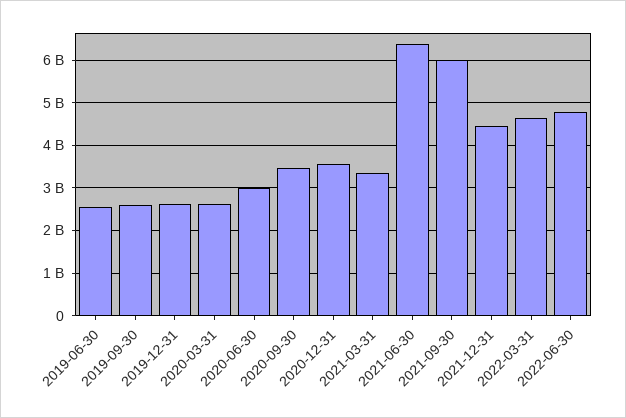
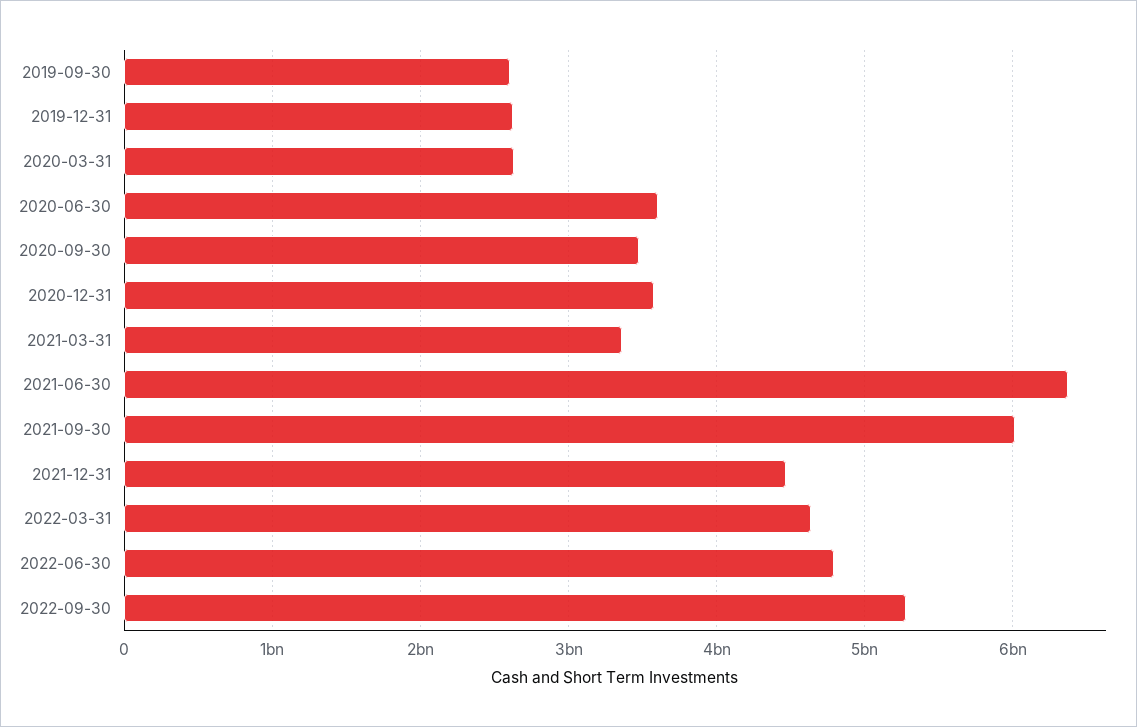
2019-06-30: 2600000000 -> none
2020-06-30: 3000000000 -> 3600000000
2022-09-30: none -> 5300000000

